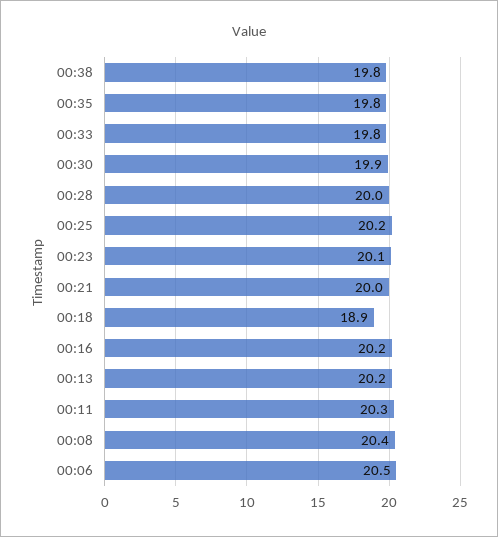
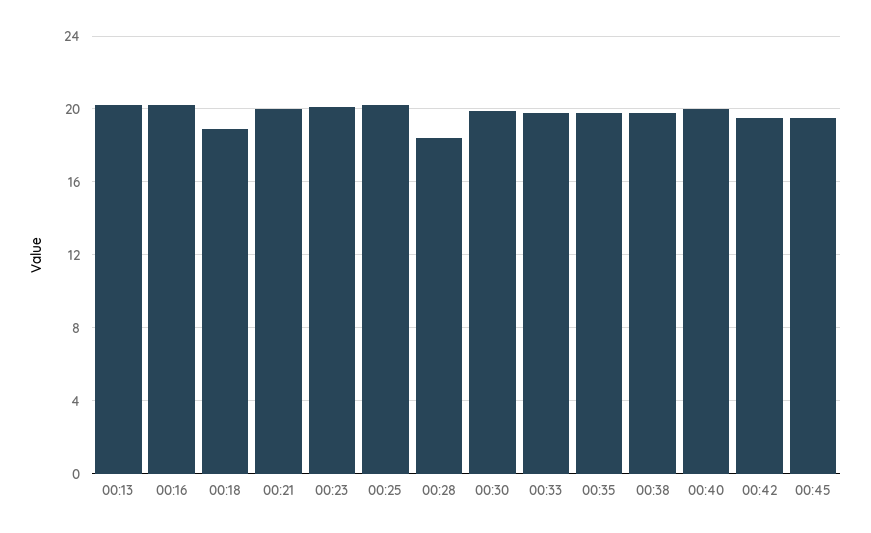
00:28: 20 -> 18.5
00:11: 20.3 -> none
00:08: 20.4 -> none
00:06: 20.5 -> none
00:40: none -> 20
00:42: none -> 19.5
00:45: none -> 19.5

